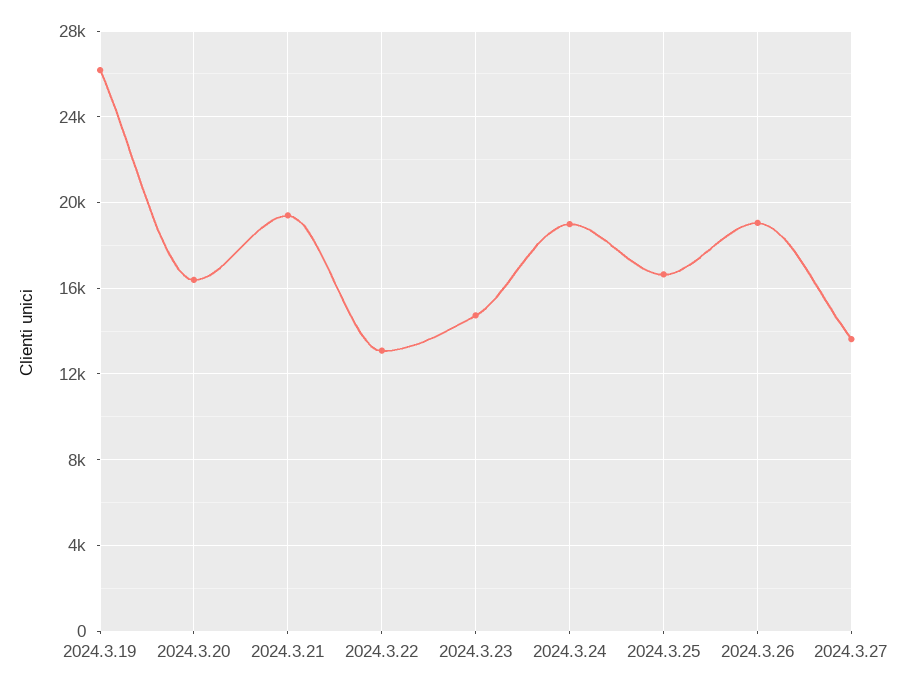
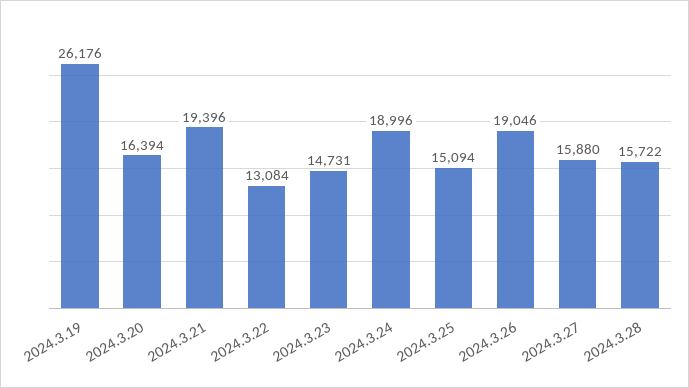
2024.3.25: 16500 -> 15094
2024.3.27: 13500 -> 15880
2024.3.28: none -> 15722

